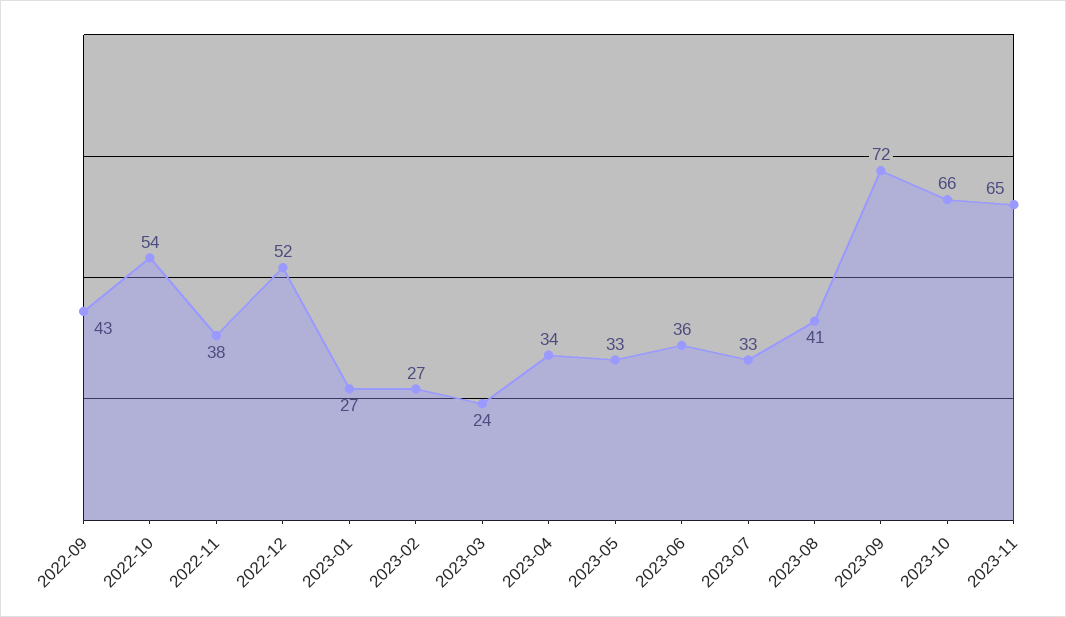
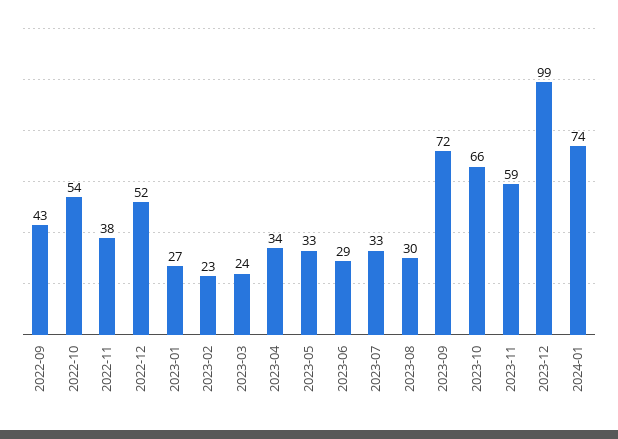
2023-02: 27 -> 23
2023-06: 36 -> 29
2023-08: 41 -> 30
2023-11: 65 -> 59
2023-12: none -> 99
2024-01: none -> 74

